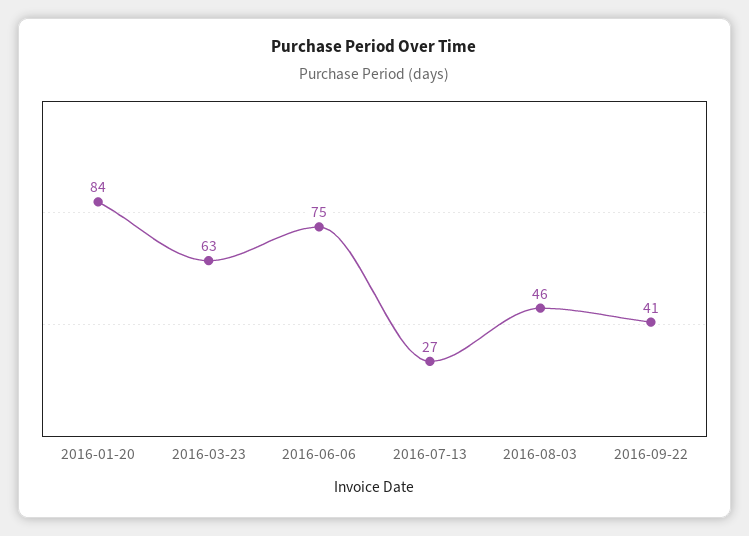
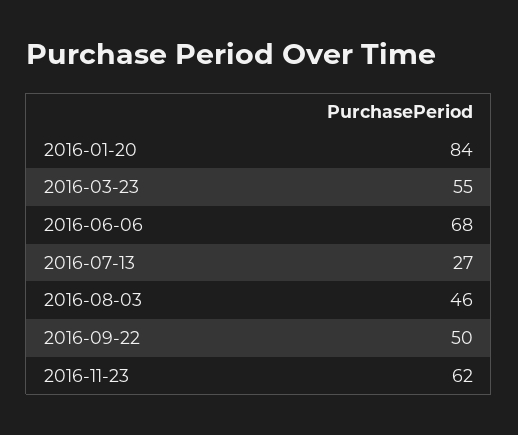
2016-03-23: 63 -> 55
2016-06-06: 75 -> 68
2016-09-22: 41 -> 50
2016-11-23: none -> 62

